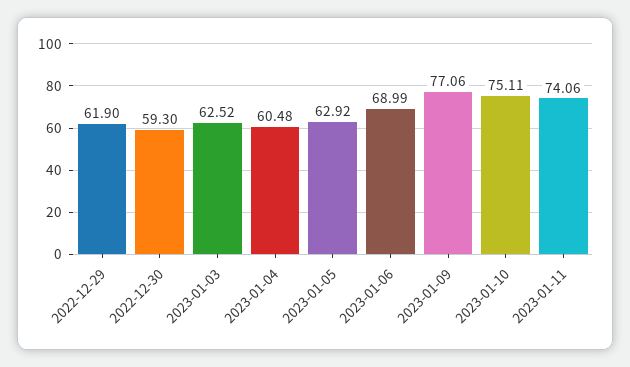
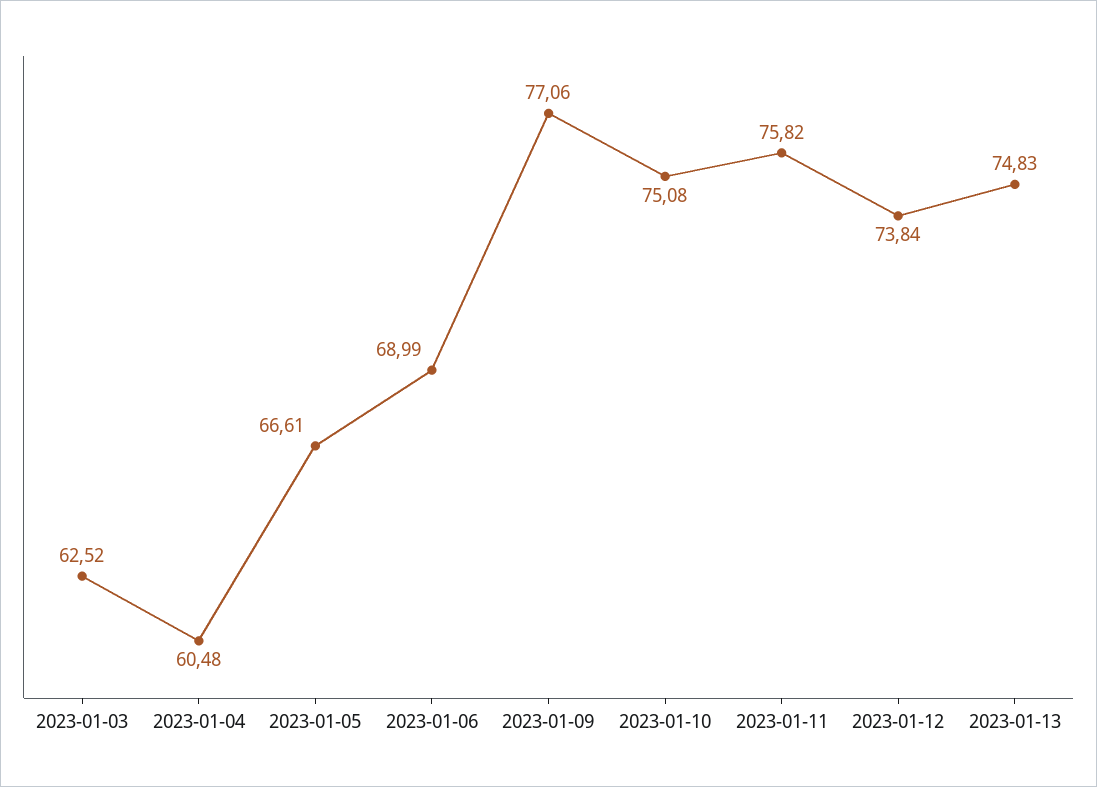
2022-12-29: 61.9 -> none
2022-12-30: 59.3 -> none
2023-01-05: 62.92 -> 66.61
2023-01-10: 75.11 -> 75.08
2023-01-11: 74.06 -> 75.82
2023-01-12: none -> 73.84
2023-01-13: none -> 74.83

